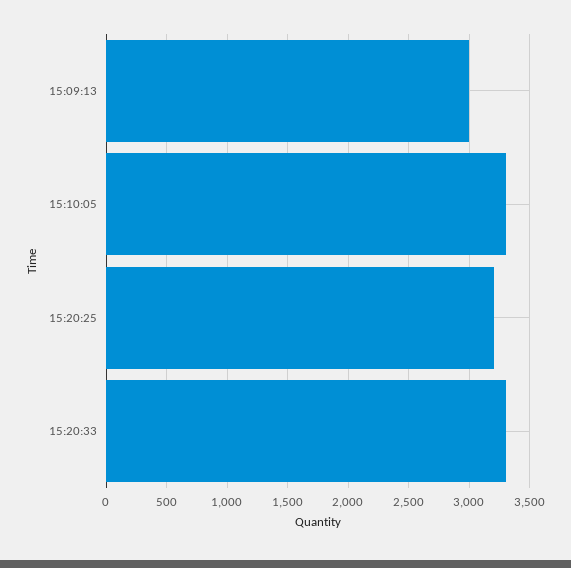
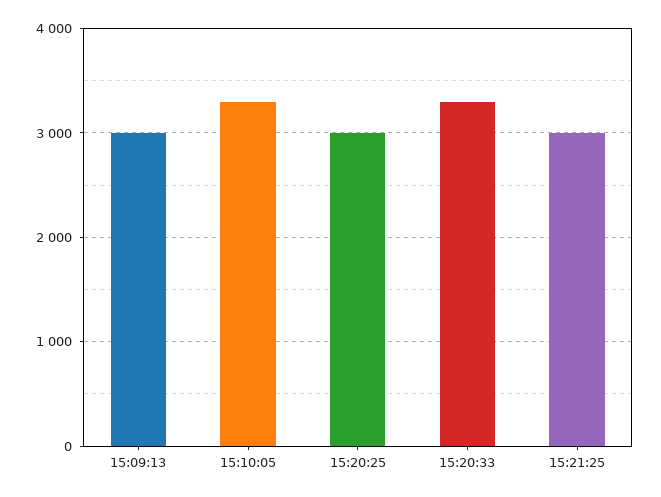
15:20:25: 3200 -> 3000
15:21:25: none -> 3000

